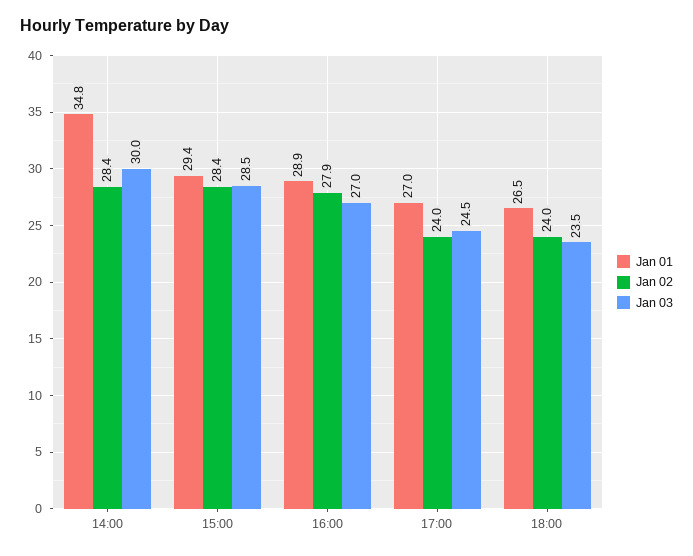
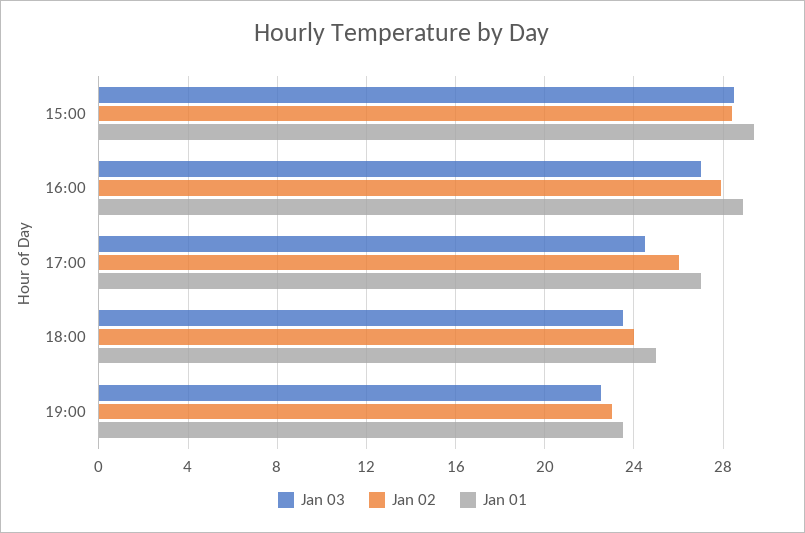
Jan 01, 14:00: 34.8 -> none
Jan 02, 14:00: 28.4 -> none
Jan 03, 14:00: 30 -> none
Jan 02, 17:00: 24 -> 26
Jan 01, 18:00: 26.5 -> 25
Jan 03, 19:00: none -> 22.5
Jan 02, 19:00: none -> 23
Jan 01, 19:00: none -> 23.5

